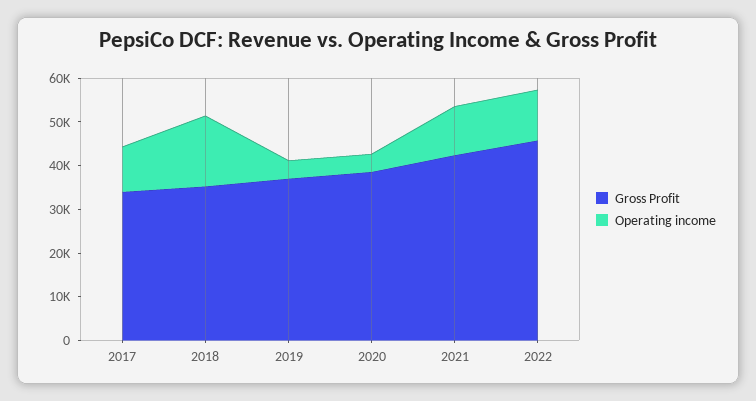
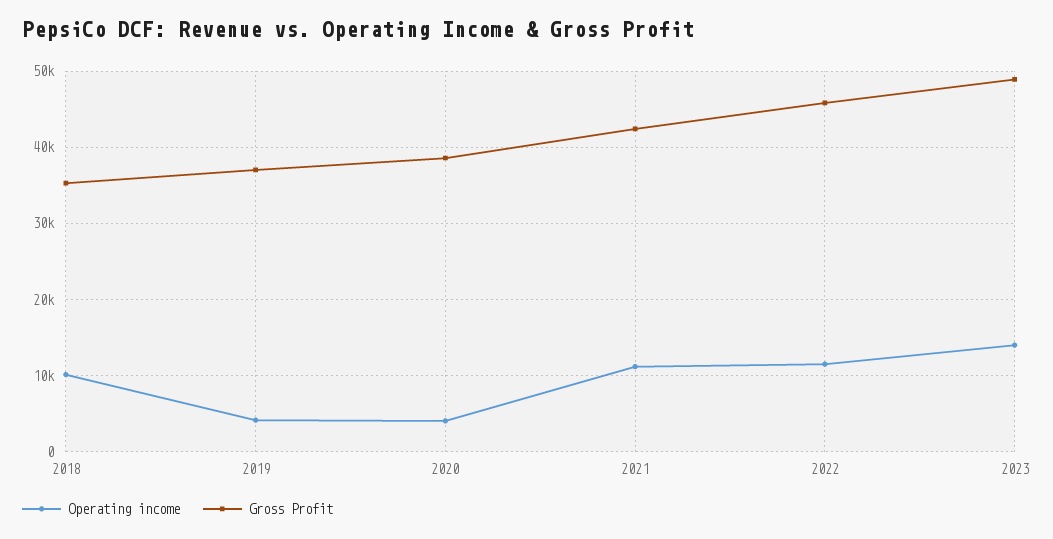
Gross Profit, 2017: 34000 -> none
Operating income, 2017: 10000 -> none
Operating income, 2018: 16000 -> 10000
Operating income, 2023: none -> 14000
Gross Profit, 2023: none -> 49000

